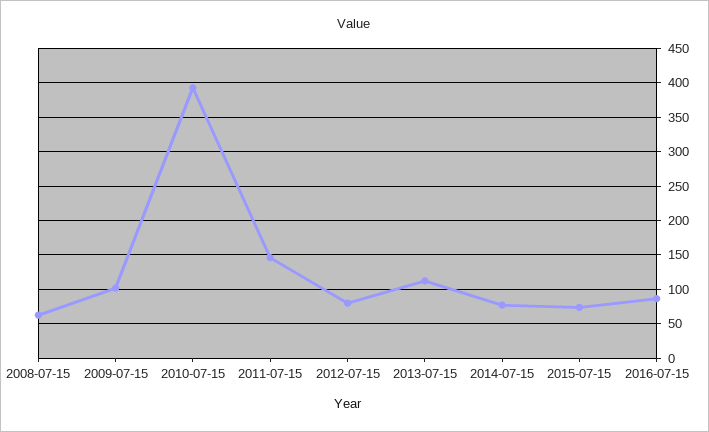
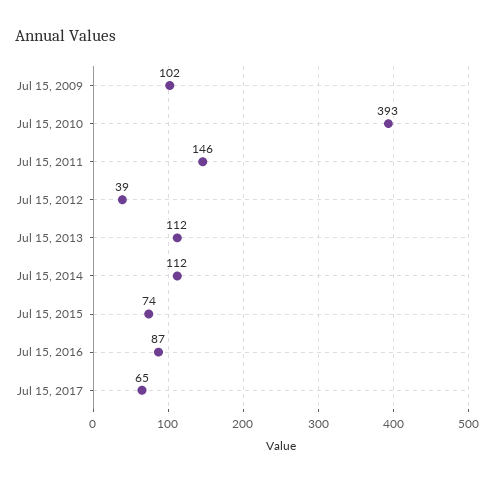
2008-07-15: 60 -> none
2012-07-15: 80 -> 39
2014-07-15: 80 -> 112
Jul 15, 2017: none -> 65

